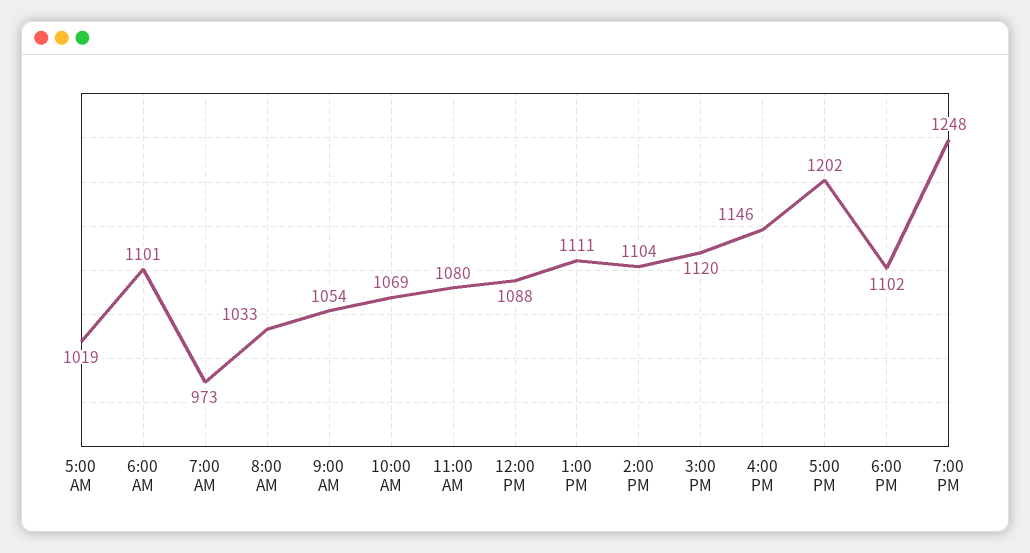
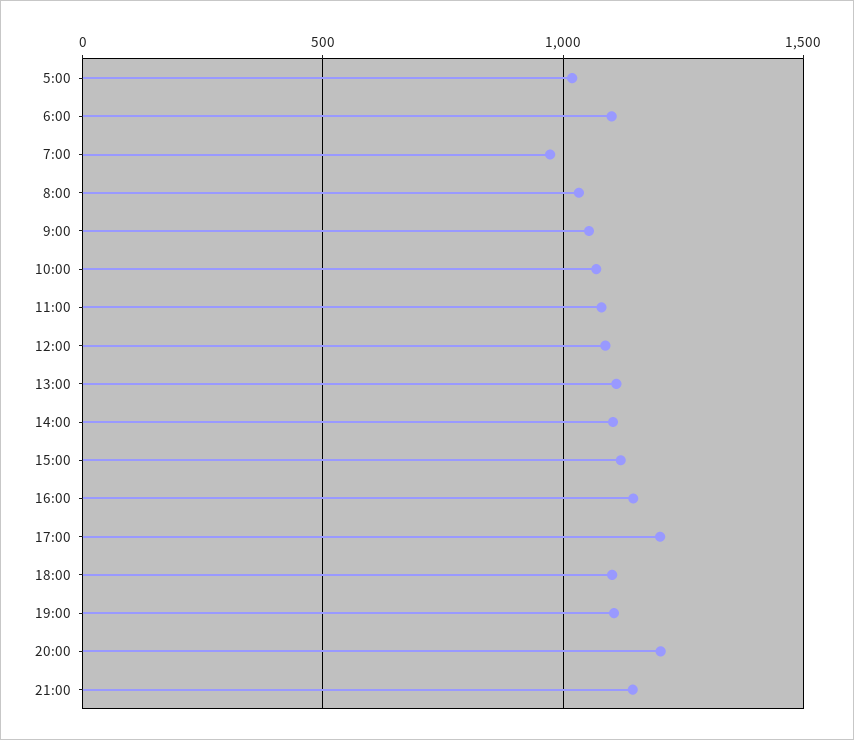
7:00 PM: 1248 -> 1100
20:00: none -> 1200
21:00: none -> 1150

